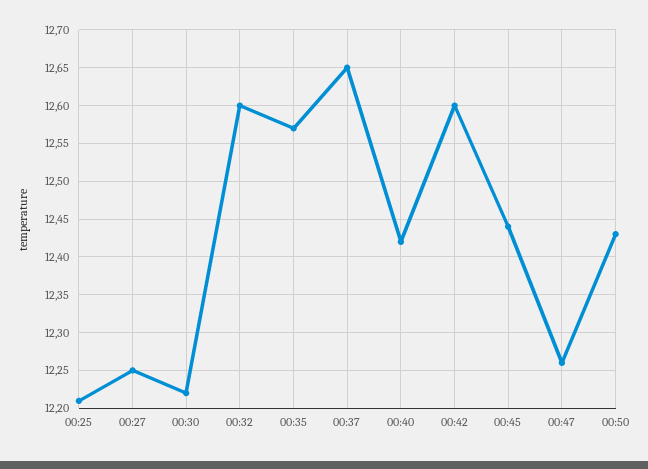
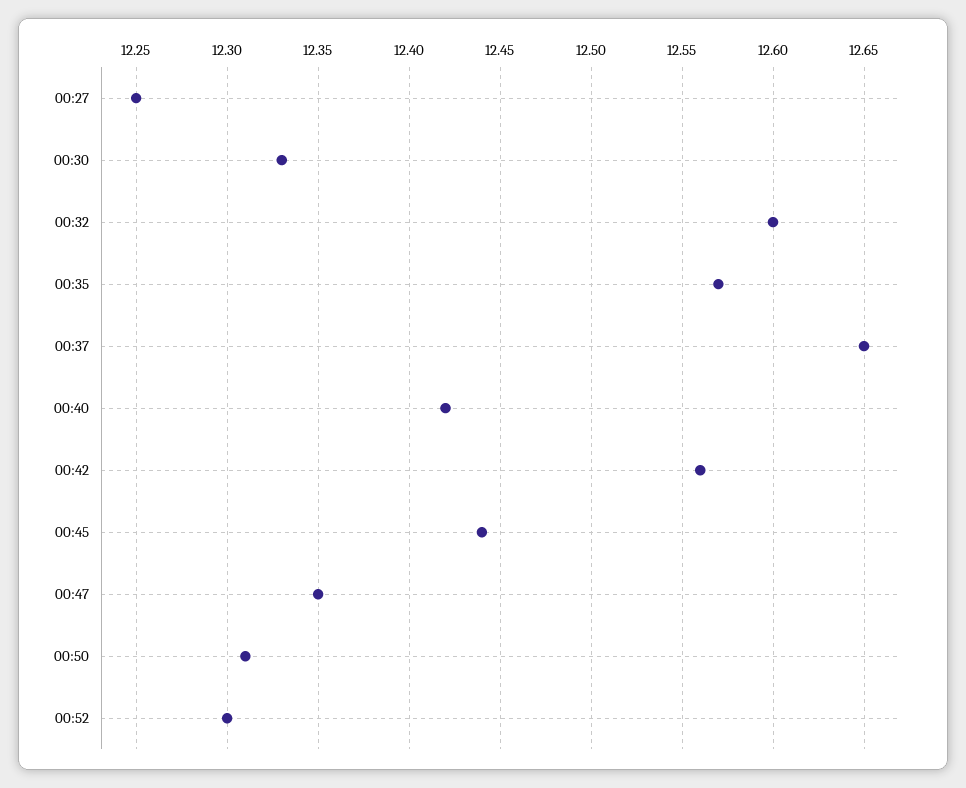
00:25: 12.21 -> none
00:30: 12.22 -> 12.33
00:42: 12.6 -> 12.56
00:47: 12.26 -> 12.35
00:50: 12.43 -> 12.31
00:52: none -> 12.3

